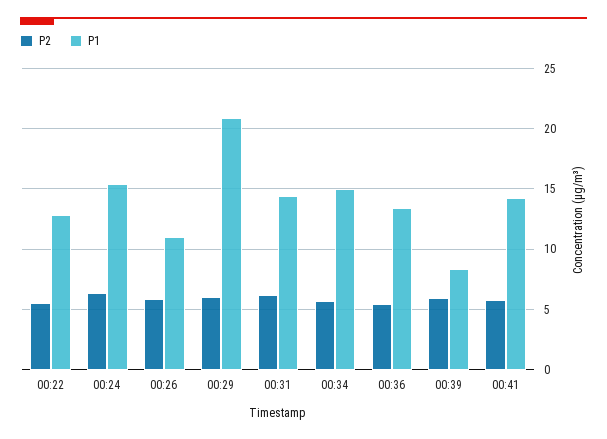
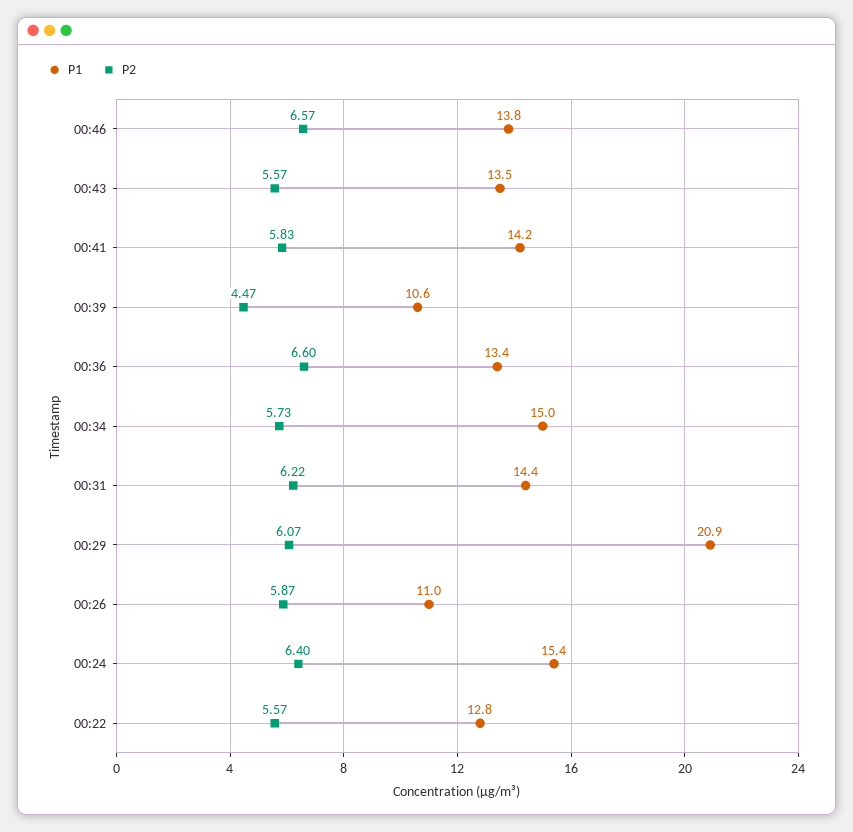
P2, 00:36: 5.5 -> 6.6
P2, 00:39: 6 -> 4.47
P1, 00:39: 8.5 -> 10.6
P1, 00:46: none -> 13.8
P2, 00:46: none -> 6.57
P1, 00:43: none -> 13.5
P2, 00:43: none -> 5.57

